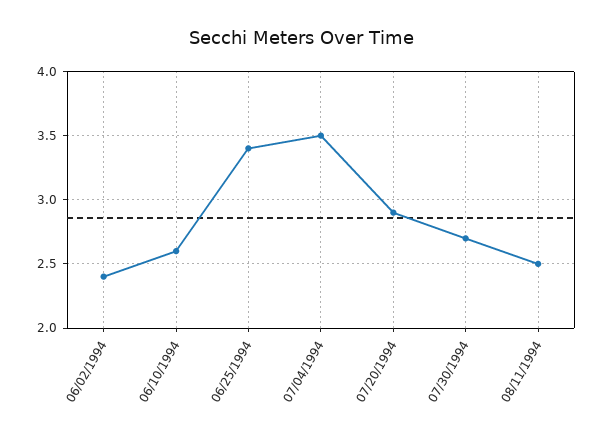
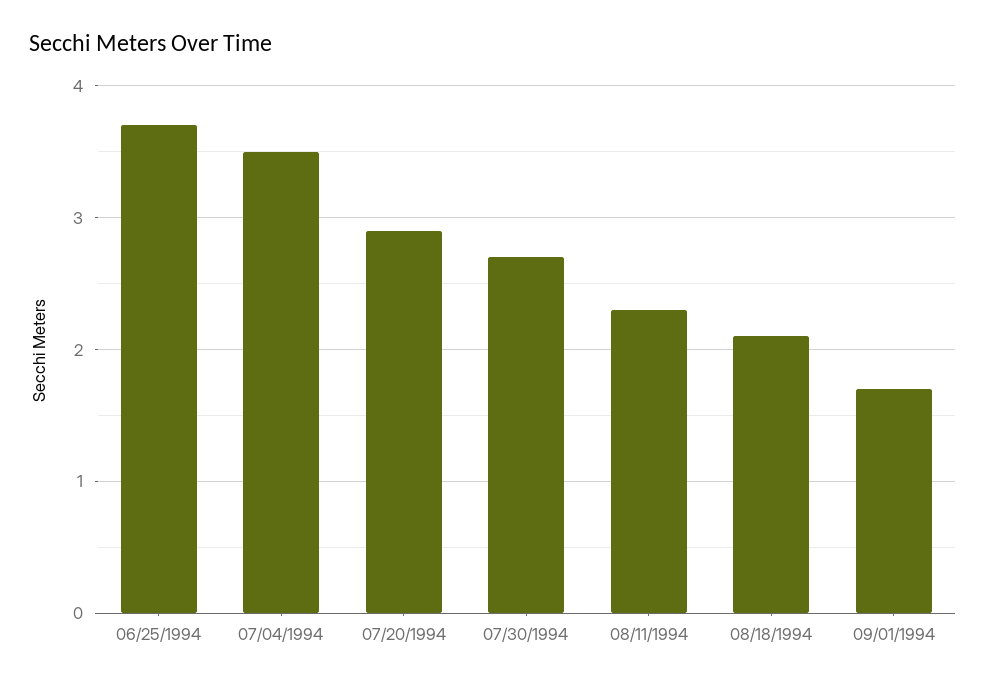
06/02/1994: 2.4 -> none
06/10/1994: 2.6 -> none
06/25/1994: 3.4 -> 3.7
08/11/1994: 2.5 -> 2.3
08/18/1994: none -> 2.1
09/01/1994: none -> 1.7

